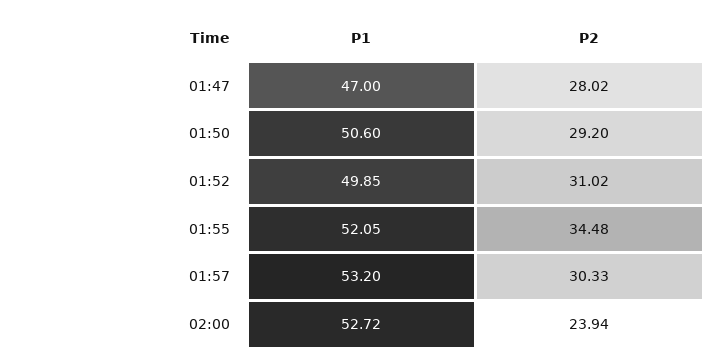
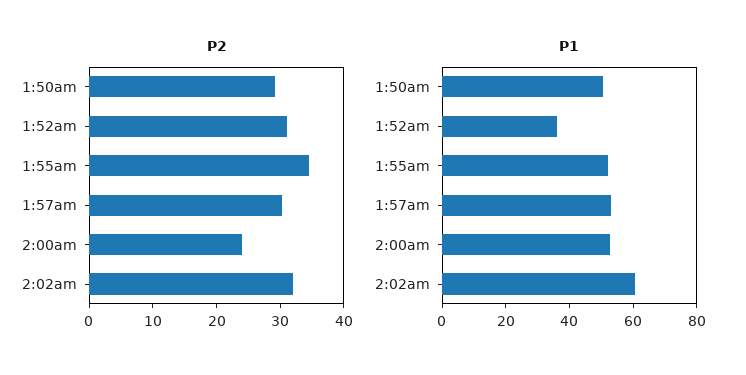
P1, 01:47: 47 -> none
P2, 01:47: 28.02 -> none
P1, 01:52: 49.85 -> 35
P2, 2:02am: none -> 32
P1, 2:02am: none -> 60

